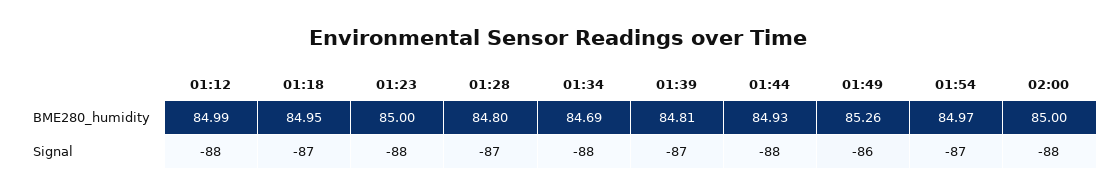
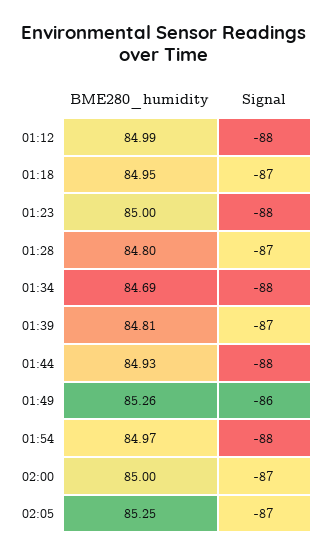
01:54, Signal: -87 -> -88
02:00, Signal: -88 -> -87
02:05, BME280_humidity: none -> 85.25
02:05, Signal: none -> -87

